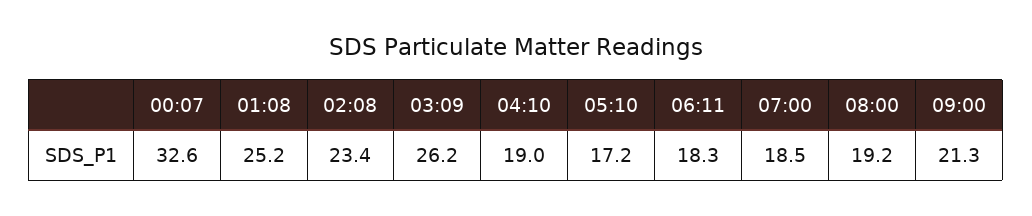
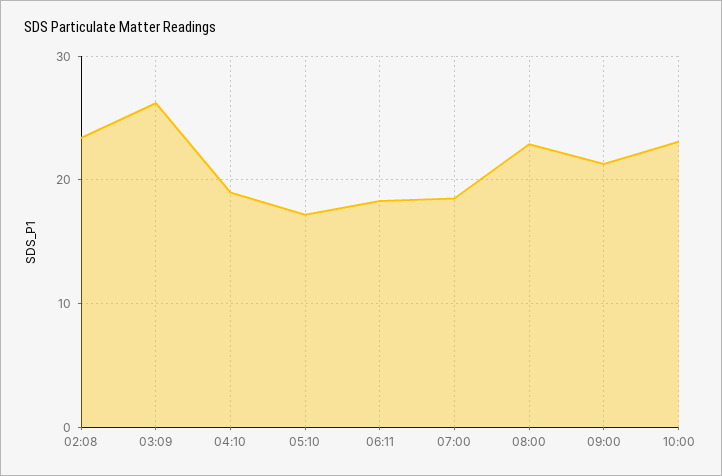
00:07: 32.6 -> none
01:08: 25.2 -> none
08:00: 19.2 -> 23
10:00: none -> 23

